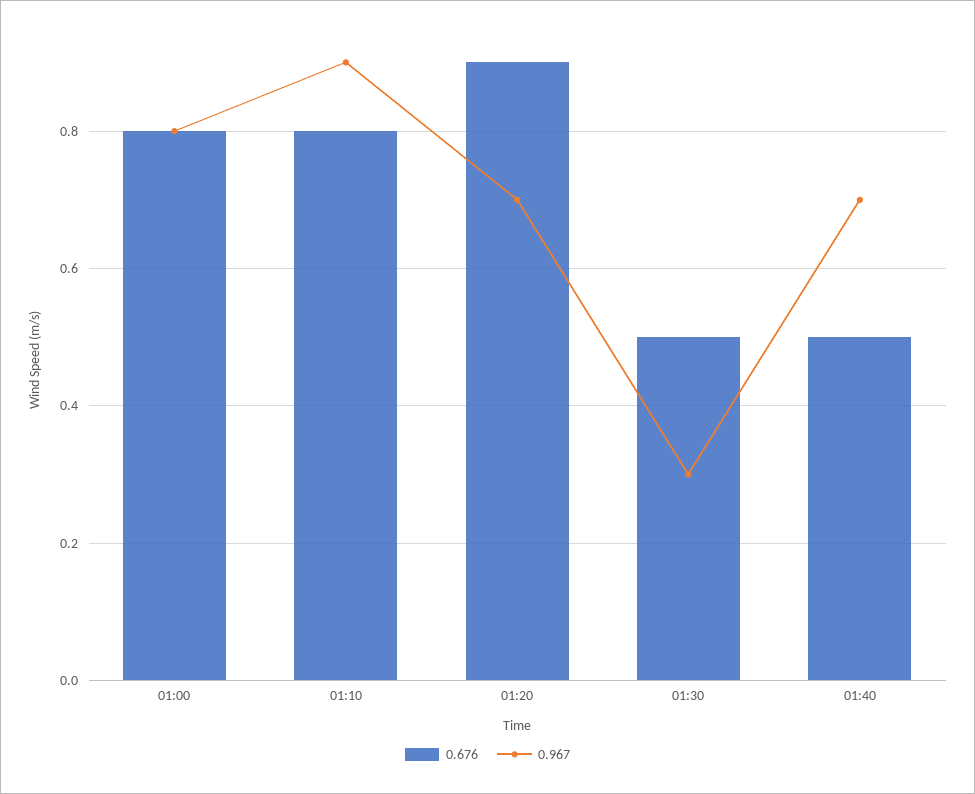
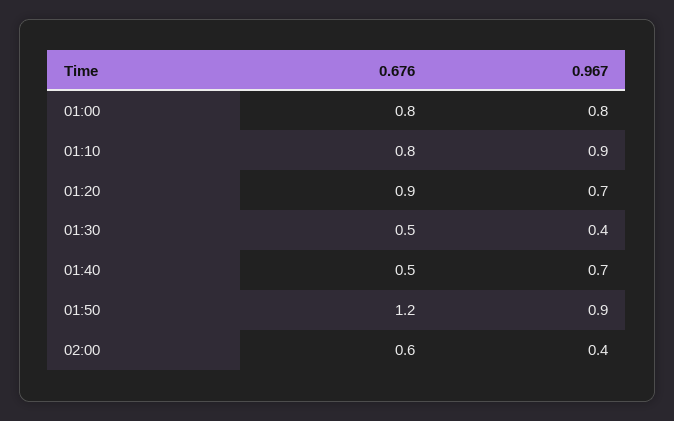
0.967, 01:30: 0.3 -> 0.4
0.676, 01:50: none -> 1.2
0.967, 01:50: none -> 0.9
0.676, 02:00: none -> 0.6
0.967, 02:00: none -> 0.4

